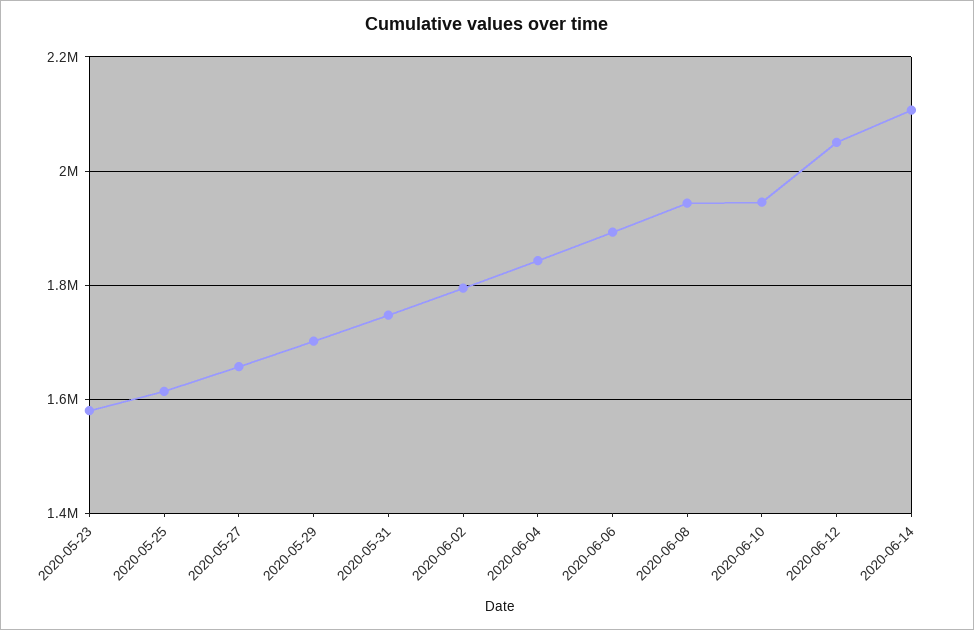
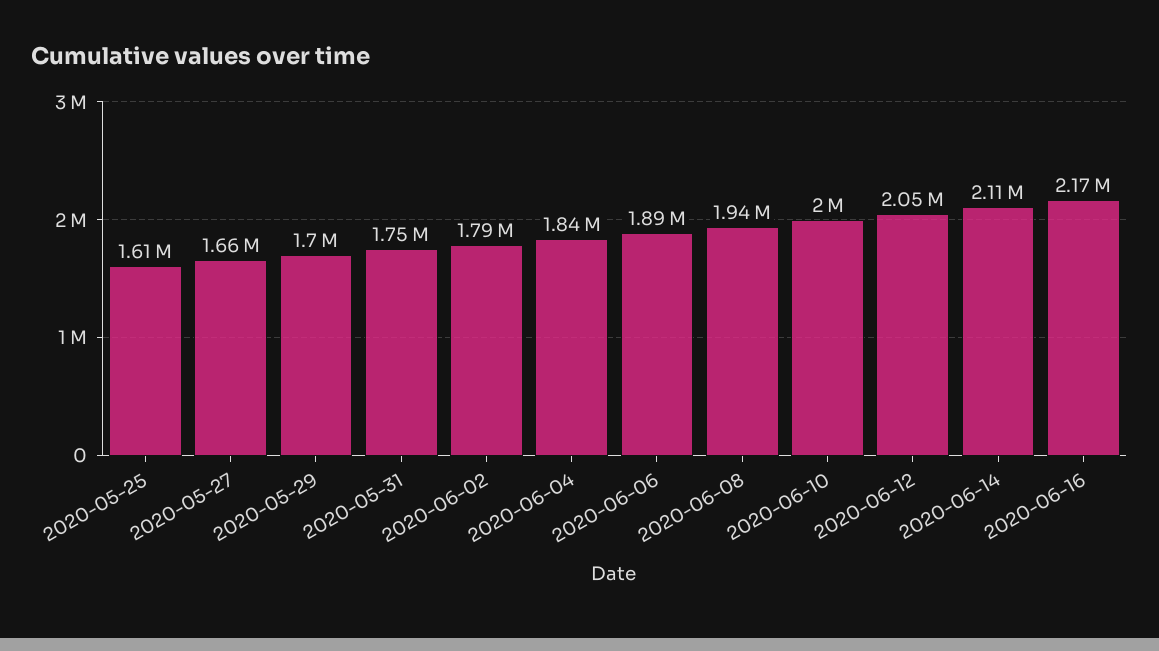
2020-05-23: 1580000 -> none
2020-06-10: 1940000 -> 2000000
2020-06-16: none -> 2170000

